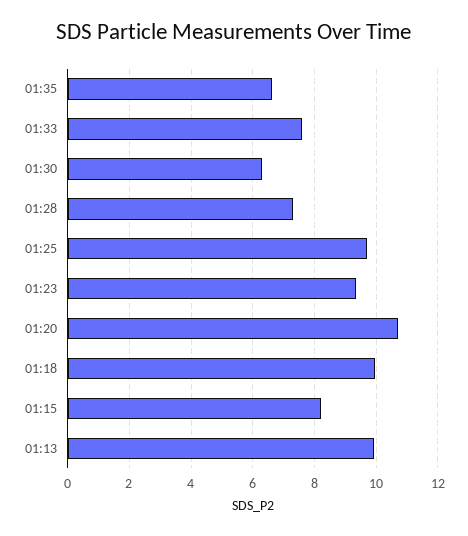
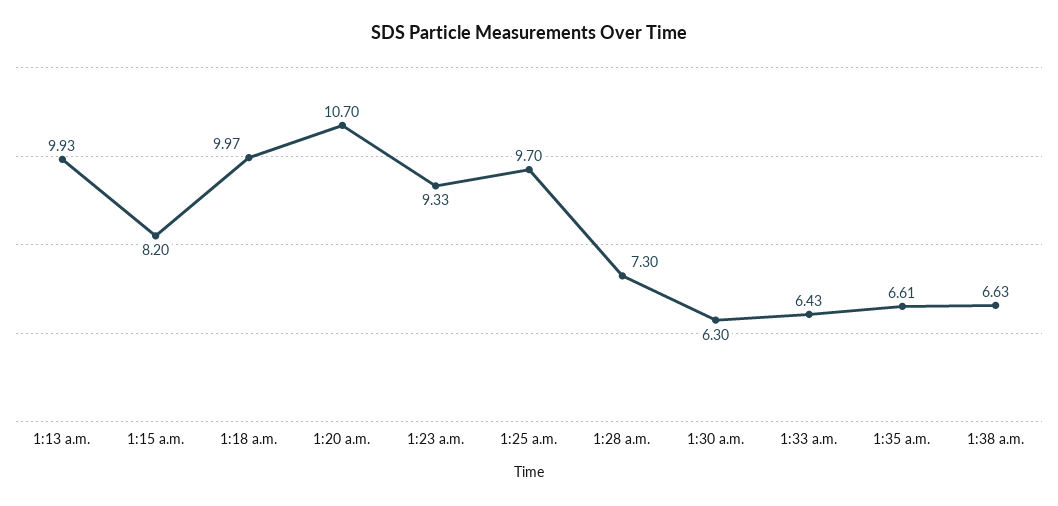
01:33: 7.6 -> 6.43
1:38 a.m.: none -> 6.63

